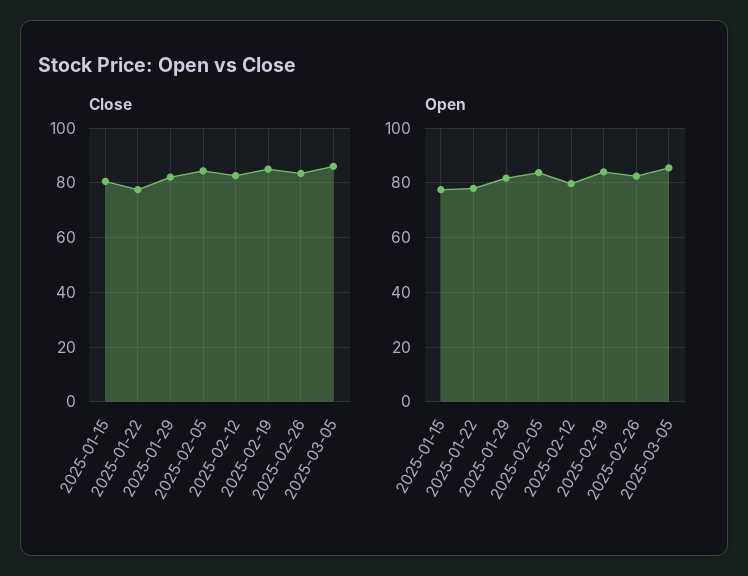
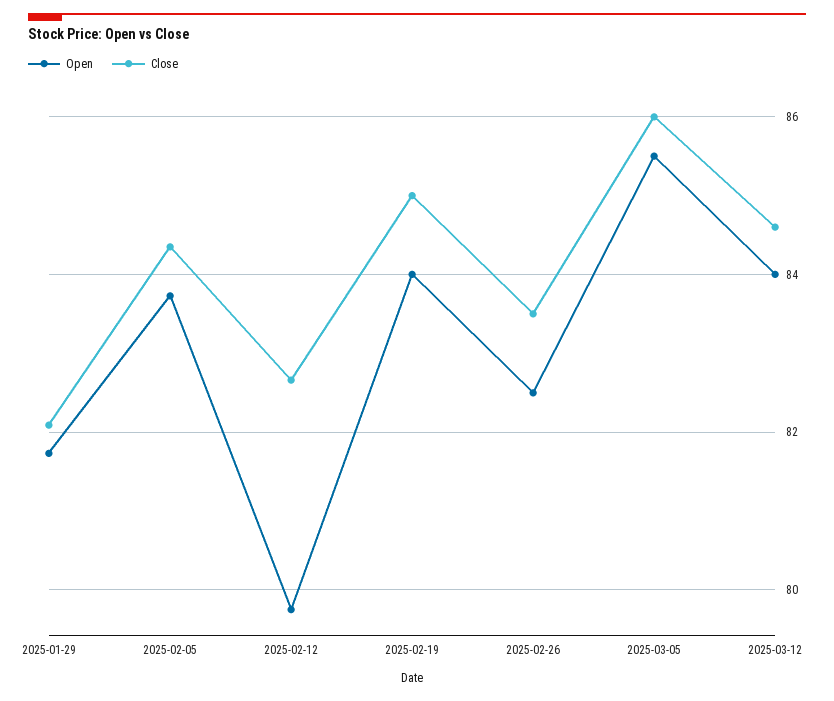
Close, 2025-01-15: 80 -> none
Close, 2025-01-22: 77.5 -> none
Open, 2025-01-15: 77.5 -> none
Open, 2025-01-22: 77.5 -> none
Open, 2025-03-12: none -> 84
Close, 2025-03-12: none -> 84.6

